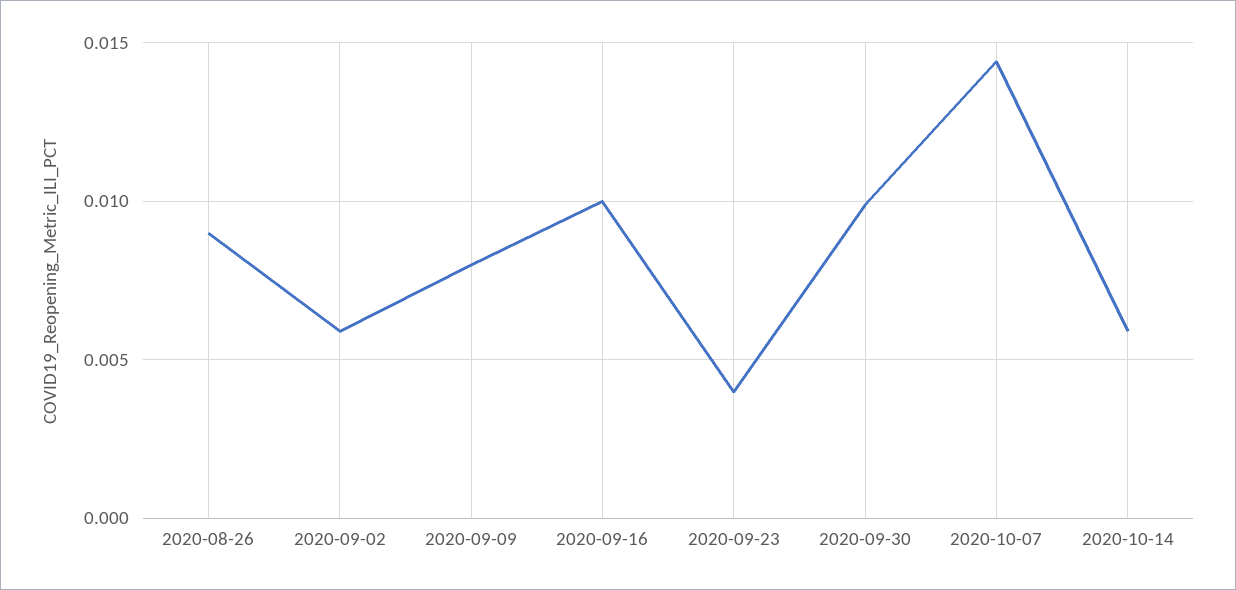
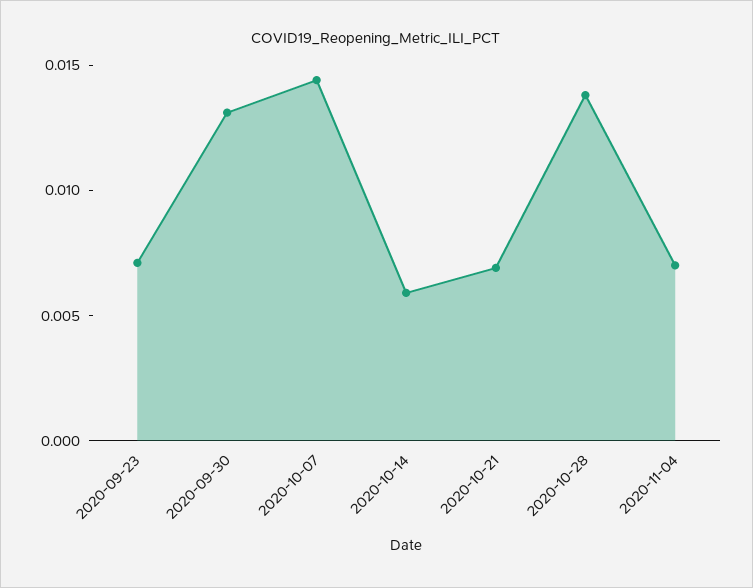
2020-08-26: 0.009 -> none
2020-09-02: 0.006 -> none
2020-09-09: 0.008 -> none
2020-09-16: 0.01 -> none
2020-09-23: 0.004 -> 0.007
2020-09-30: 0.01 -> 0.013
2020-10-21: none -> 0.007
2020-10-28: none -> 0.014
2020-11-04: none -> 0.007

